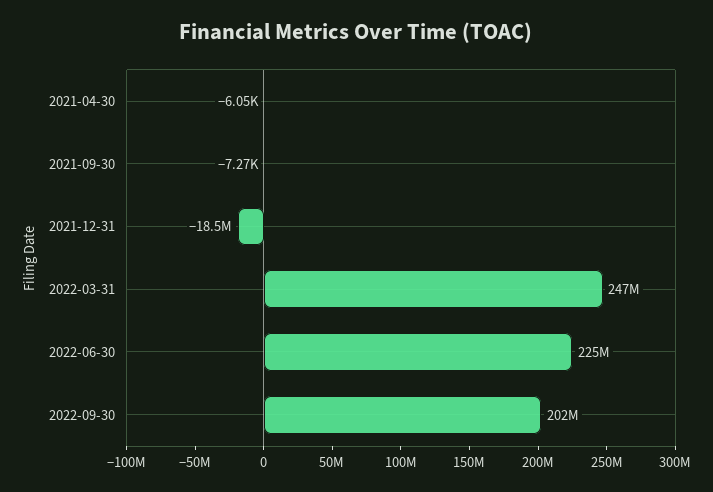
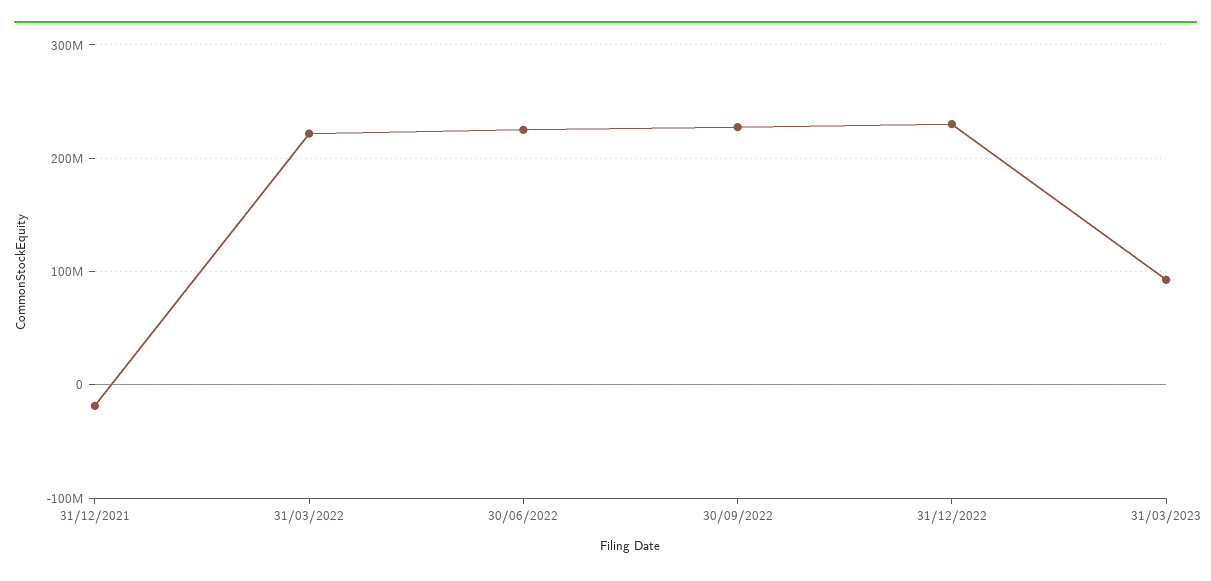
2021-04-30: -6050 -> none
2021-09-30: -7270 -> none
2022-03-31: 247000000 -> 220000000
2022-09-30: 202000000 -> 230000000
31/12/2022: none -> 230000000
31/03/2023: none -> 90000000

